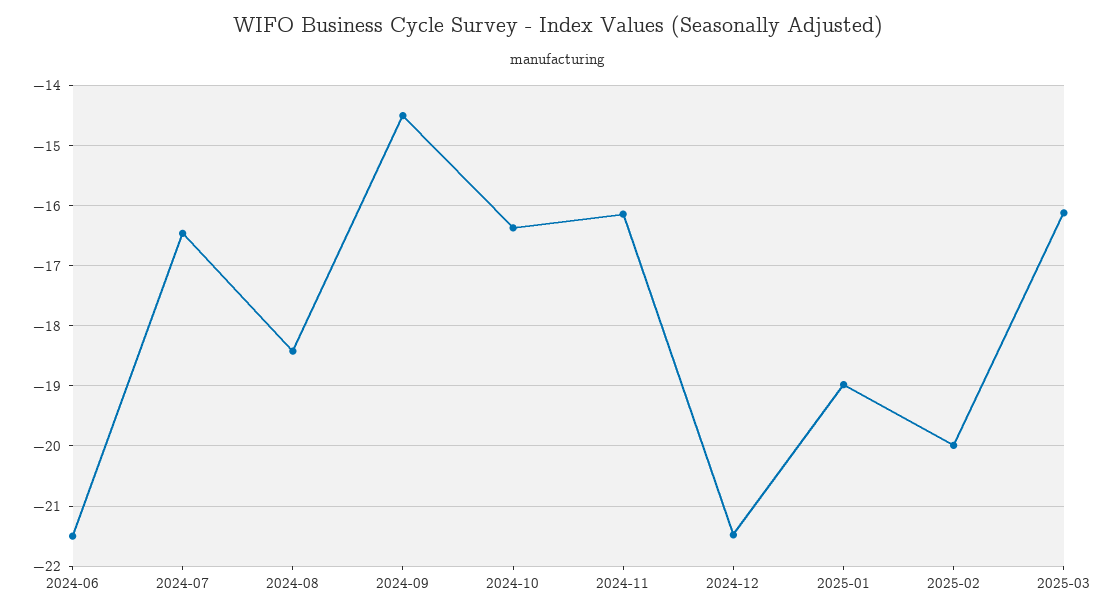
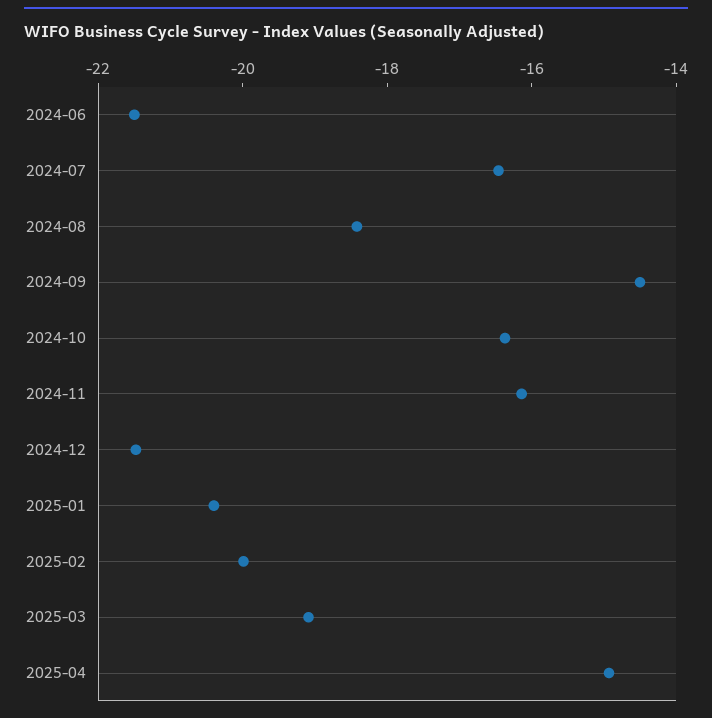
2025-01: -19 -> -20.5
2025-03: -16.1 -> -19
2025-04: none -> -15

